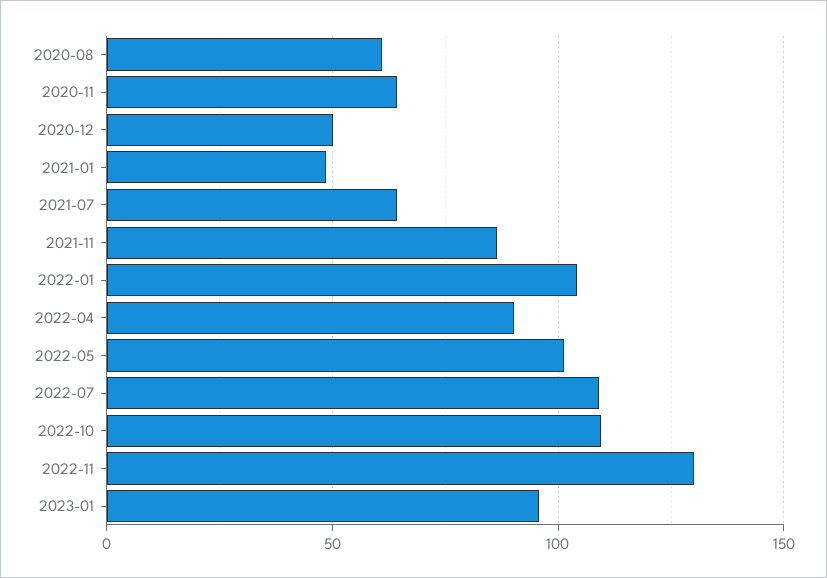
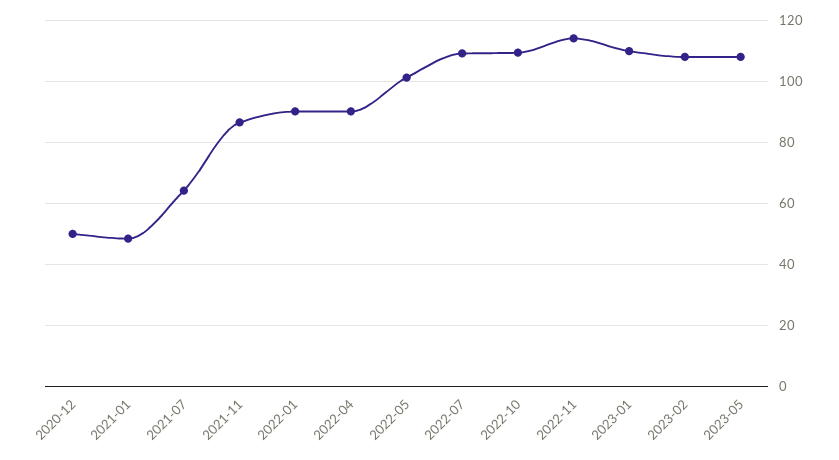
2020-08: 60 -> none
2020-11: 65 -> none
2022-01: 105 -> 90
2022-11: 130 -> 114
2023-01: 95 -> 110
2023-02: none -> 108
2023-05: none -> 108

